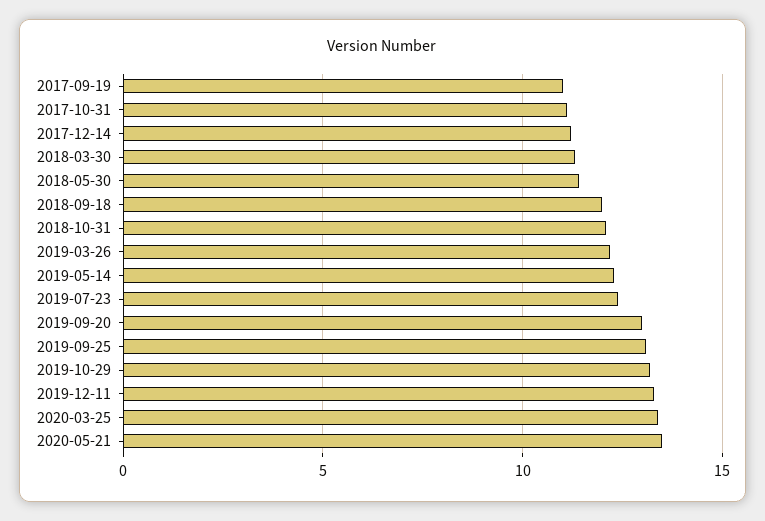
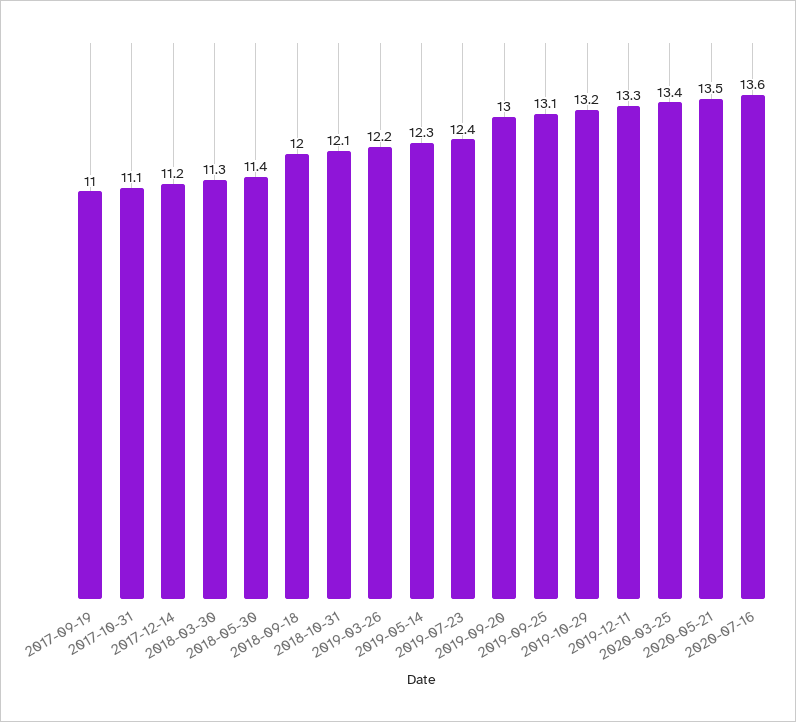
2020-07-16: none -> 13.6

